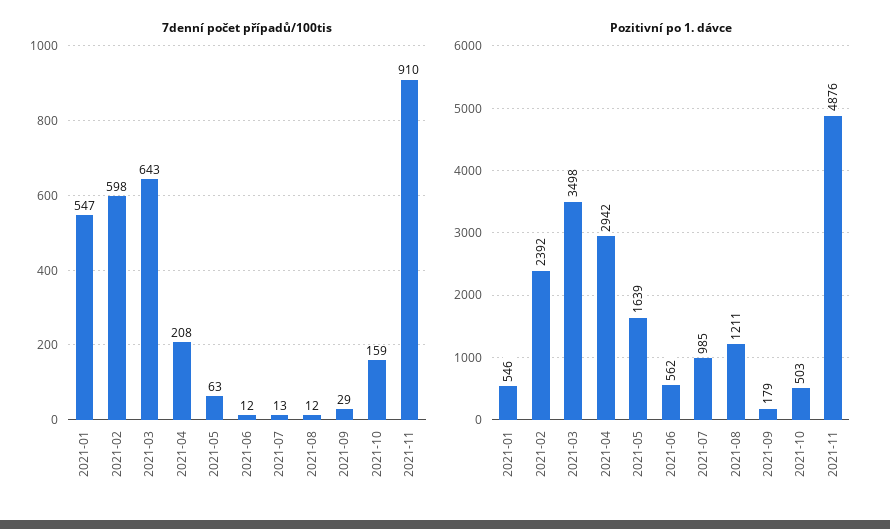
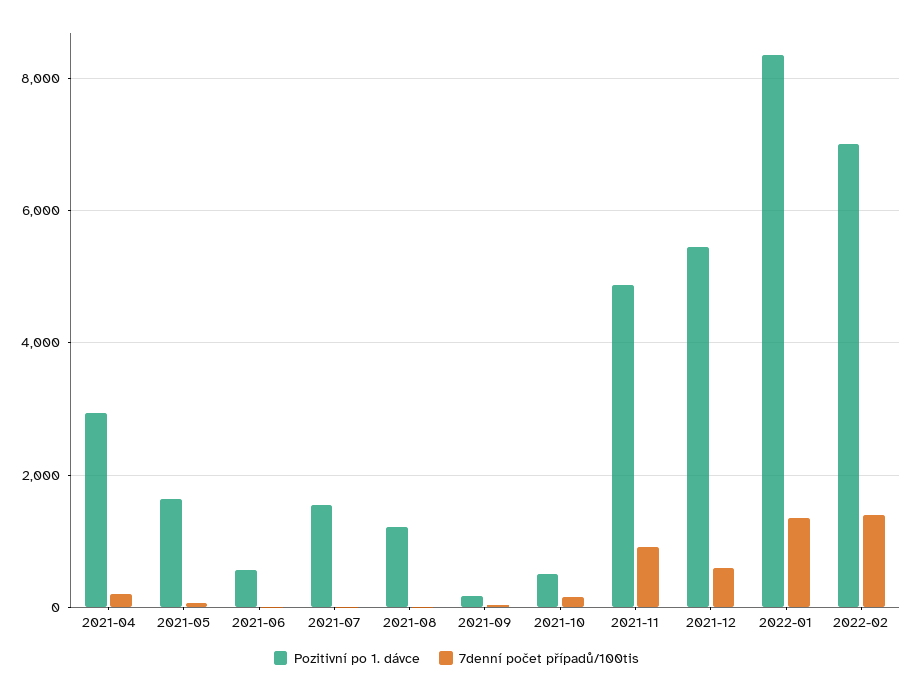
7denní počet případů/100tis, 2021-01: 547 -> none
7denní počet případů/100tis, 2021-02: 598 -> none
7denní počet případů/100tis, 2021-03: 643 -> none
Pozitivní po 1. dávce, 2021-01: 546 -> none
Pozitivní po 1. dávce, 2021-02: 2392 -> none
Pozitivní po 1. dávce, 2021-03: 3498 -> none
Pozitivní po 1. dávce, 2021-07: 985 -> 1600
Pozitivní po 1. dávce, 2021-12: none -> 5400
7denní počet případů/100tis, 2021-12: none -> 600
Pozitivní po 1. dávce, 2022-01: none -> 8400
7denní počet případů/100tis, 2022-01: none -> 1400
Pozitivní po 1. dávce, 2022-02: none -> 7000
7denní počet případů/100tis, 2022-02: none -> 1400

